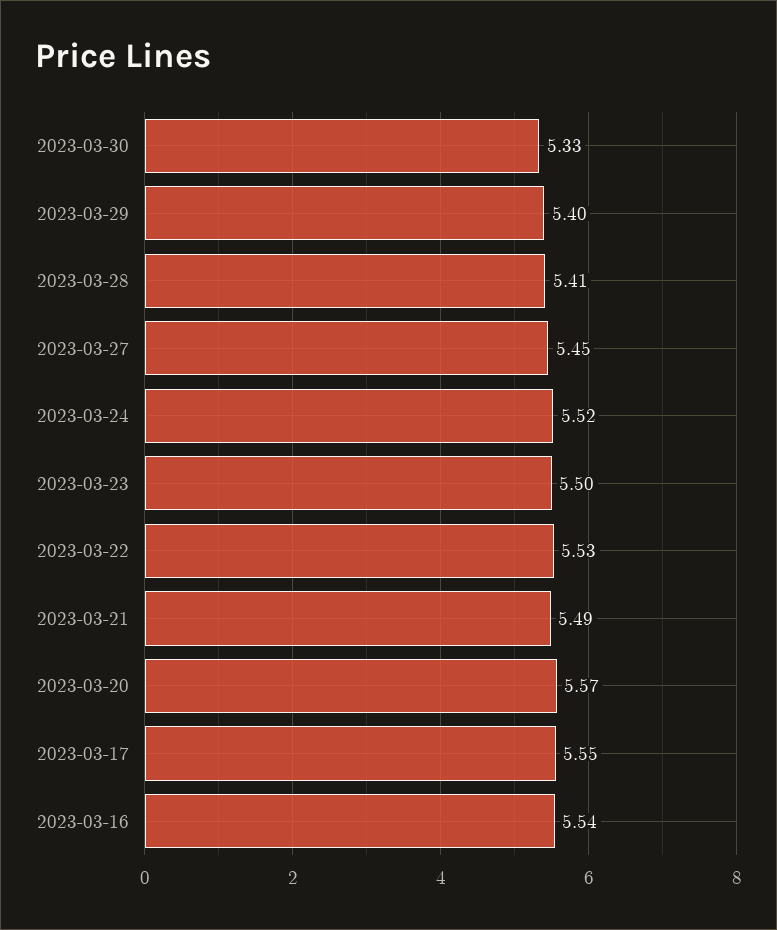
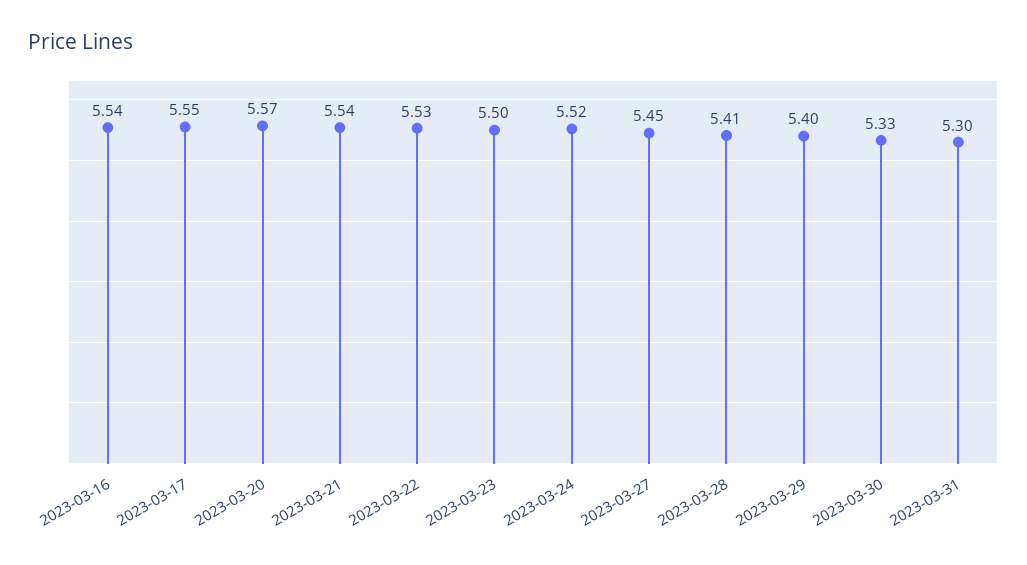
2023-03-21: 5.49 -> 5.54
2023-03-31: none -> 5.3

